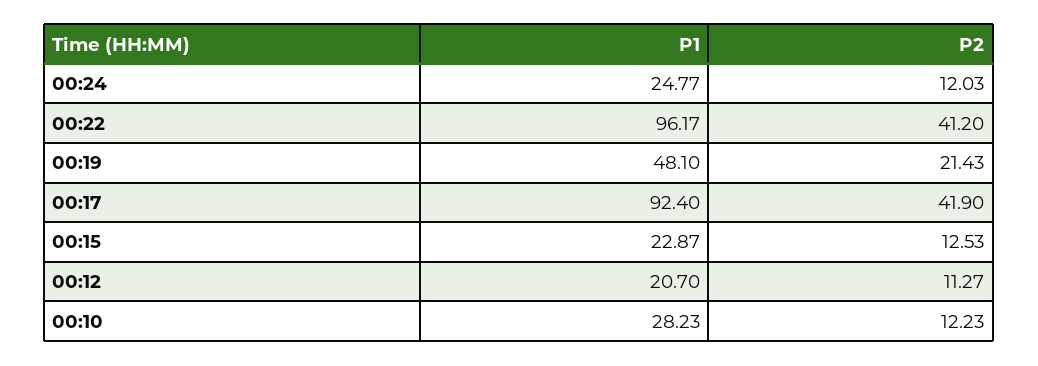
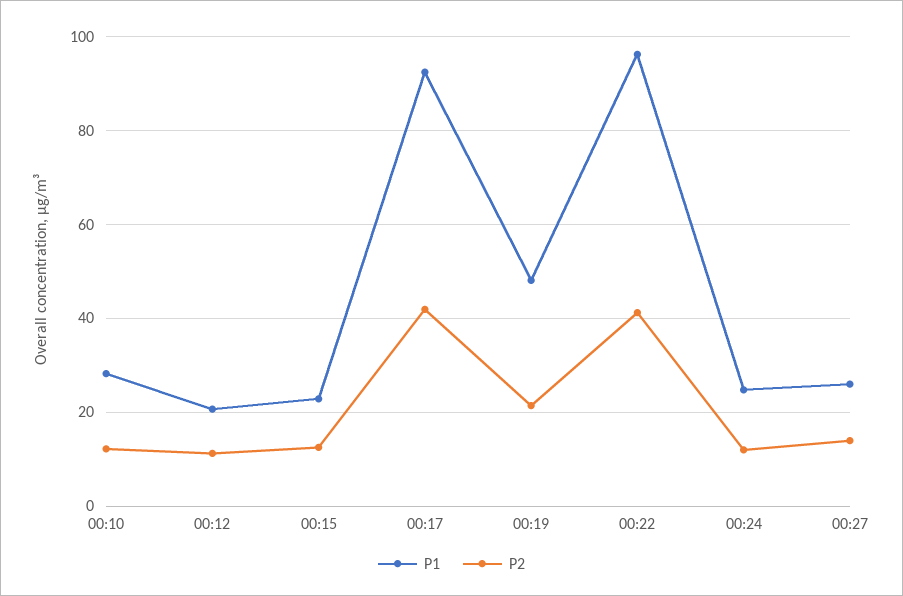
P1, 00:27: none -> 26
P2, 00:27: none -> 14

